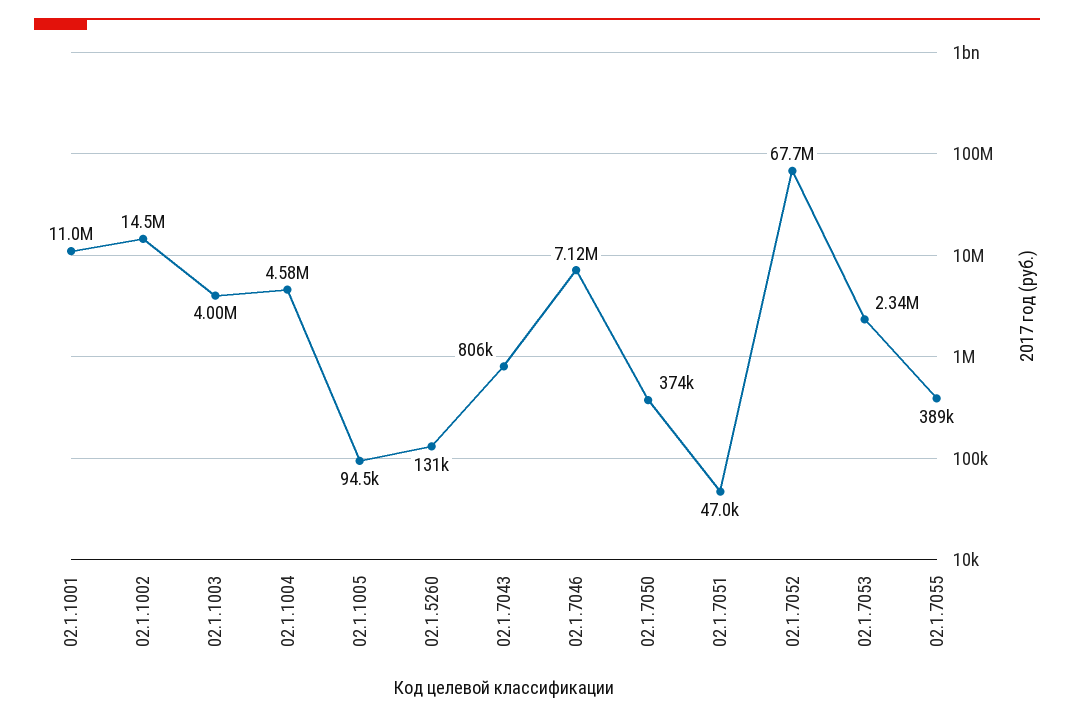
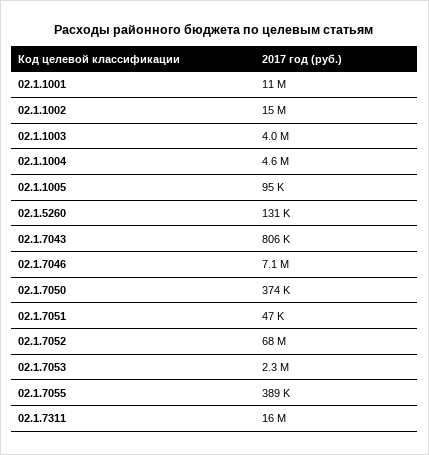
02.1.7311: none -> 16000000

